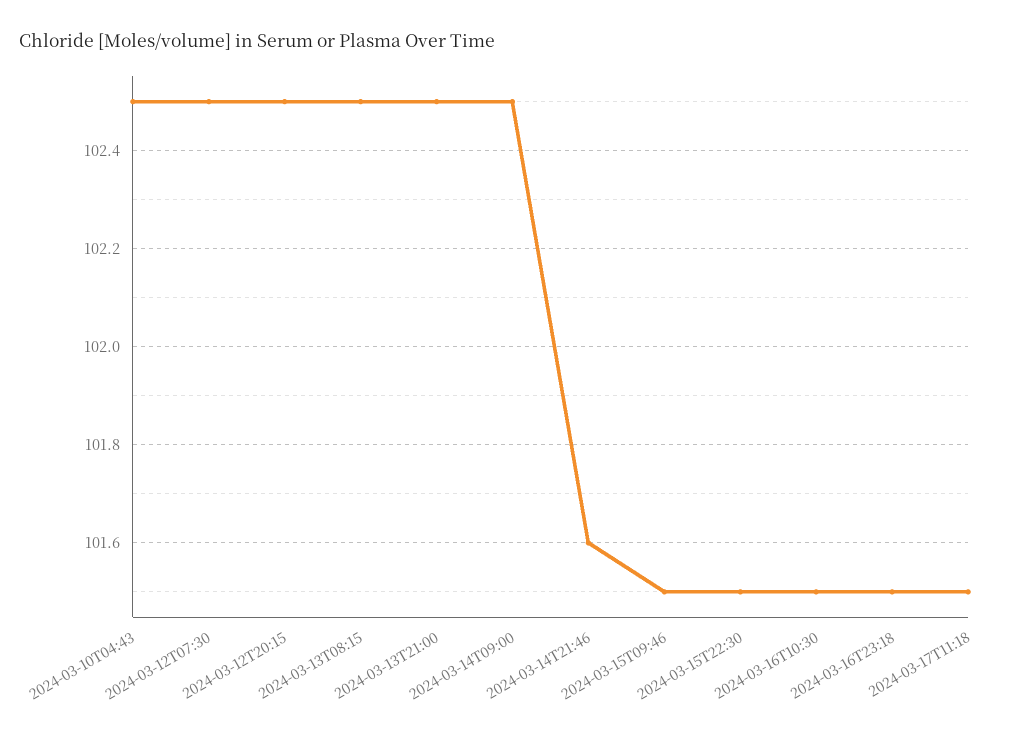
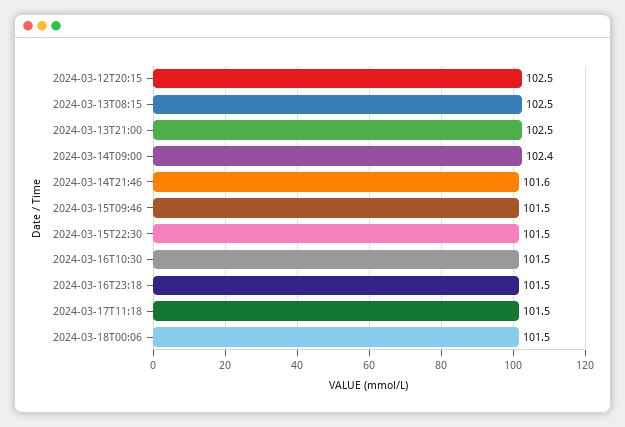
2024-03-10T04:43: 102.5 -> none
2024-03-12T07:30: 102.5 -> none
2024-03-14T09:00: 102.5 -> 102.4
2024-03-18T00:06: none -> 101.5

